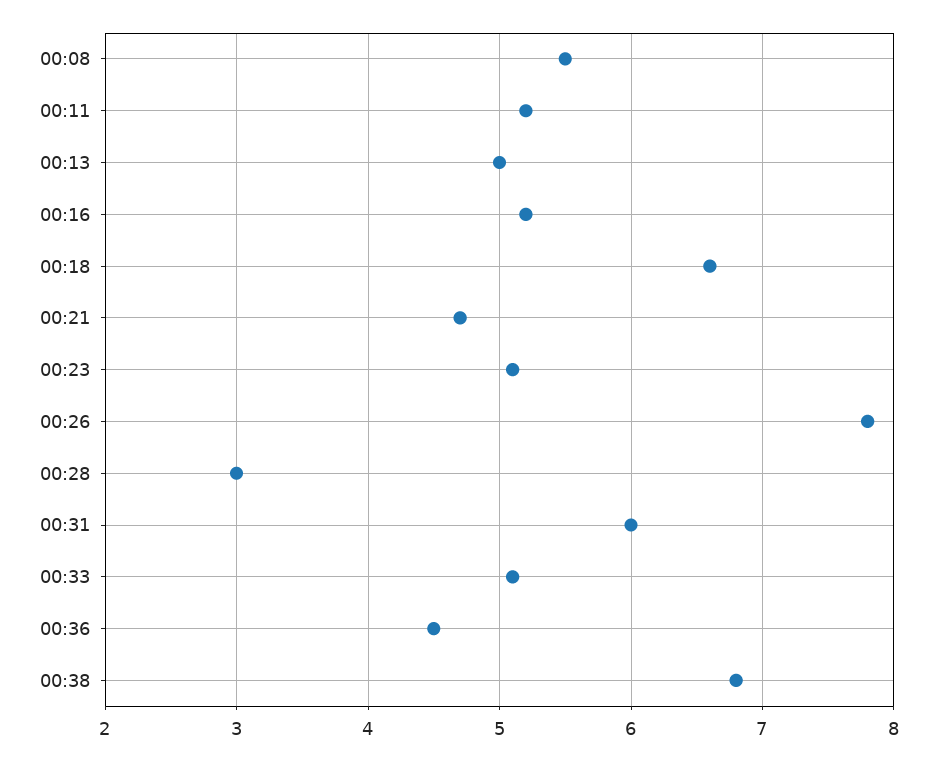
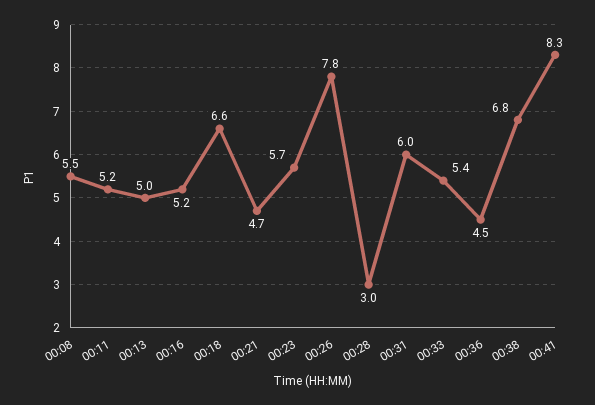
00:23: 5.1 -> 5.7
00:33: 5.1 -> 5.4
00:41: none -> 8.3

